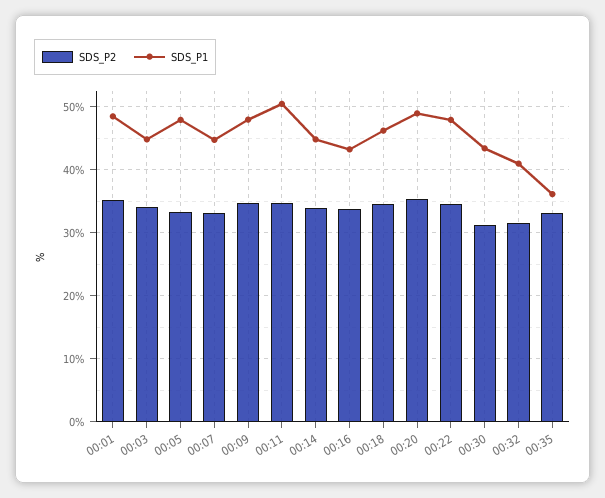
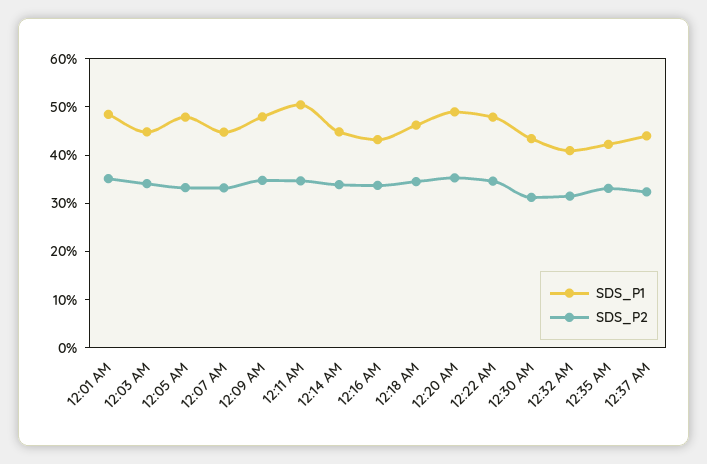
SDS_P1, 00:35: 36 -> 42
SDS_P1, 12:37 AM: none -> 44
SDS_P2, 12:37 AM: none -> 32

